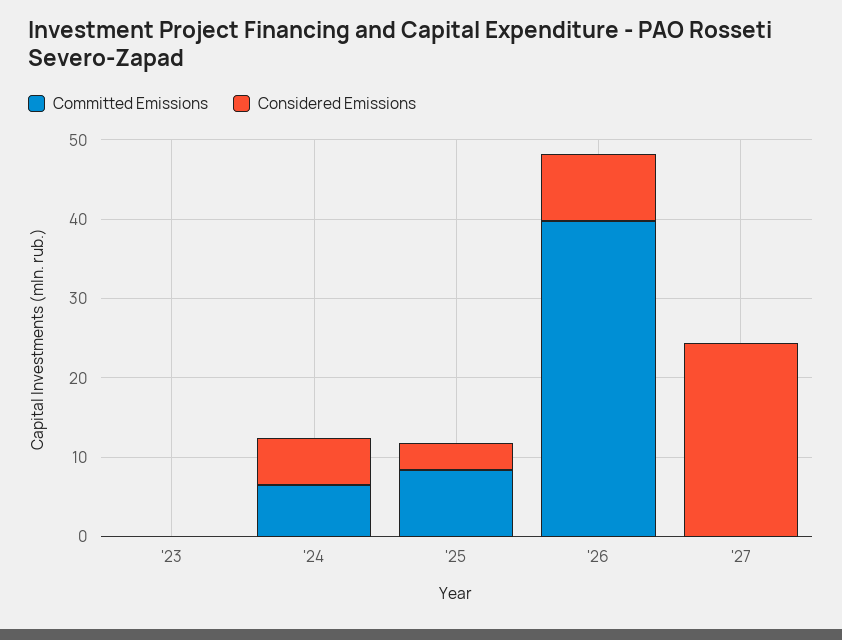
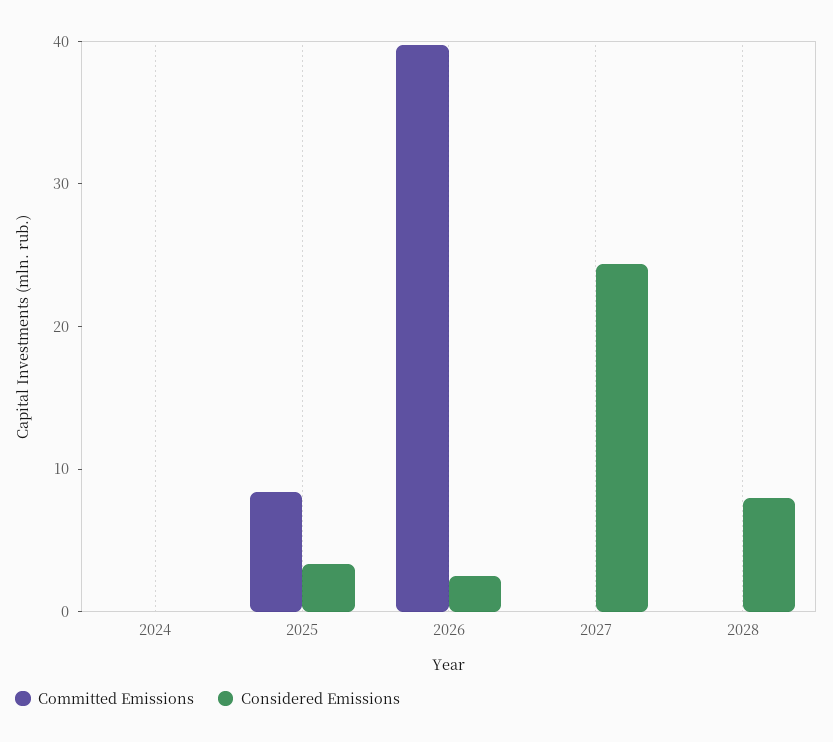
Committed Emissions, '23: 0 -> none
Considered Emissions, '23: 0 -> none
Committed Emissions, '24: 6 -> 0
Considered Emissions, '24: 6 -> 0
Considered Emissions, '26: 8 -> 2
Committed Emissions, 2028: none -> 0
Considered Emissions, 2028: none -> 8

